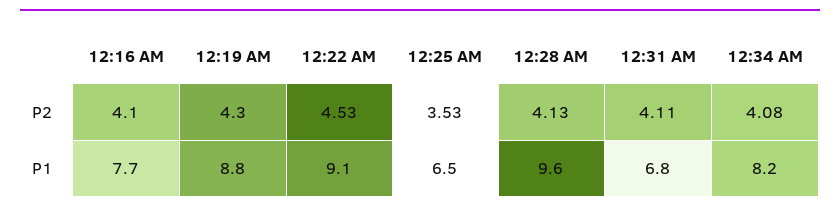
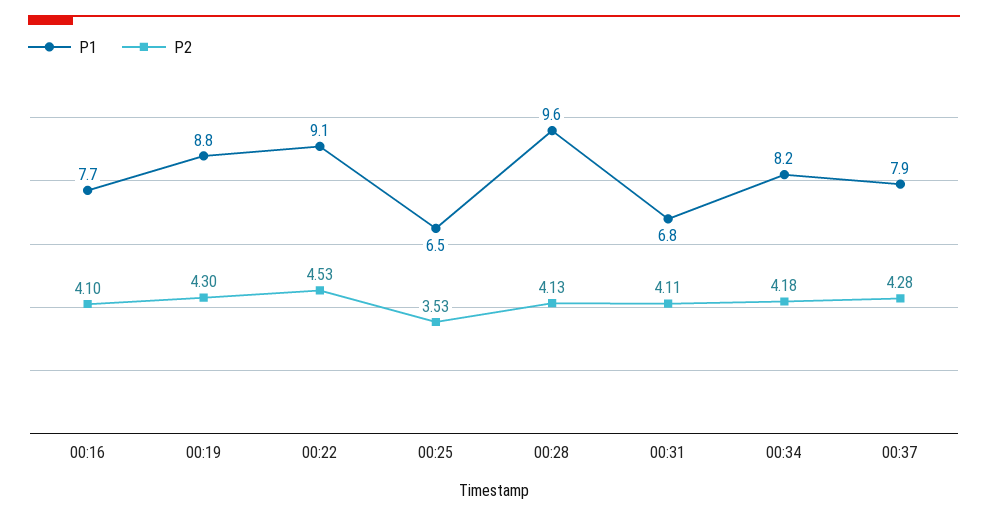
P2, 12:34 AM: 4.08 -> 4.18
P1, 00:37: none -> 7.9
P2, 00:37: none -> 4.28

